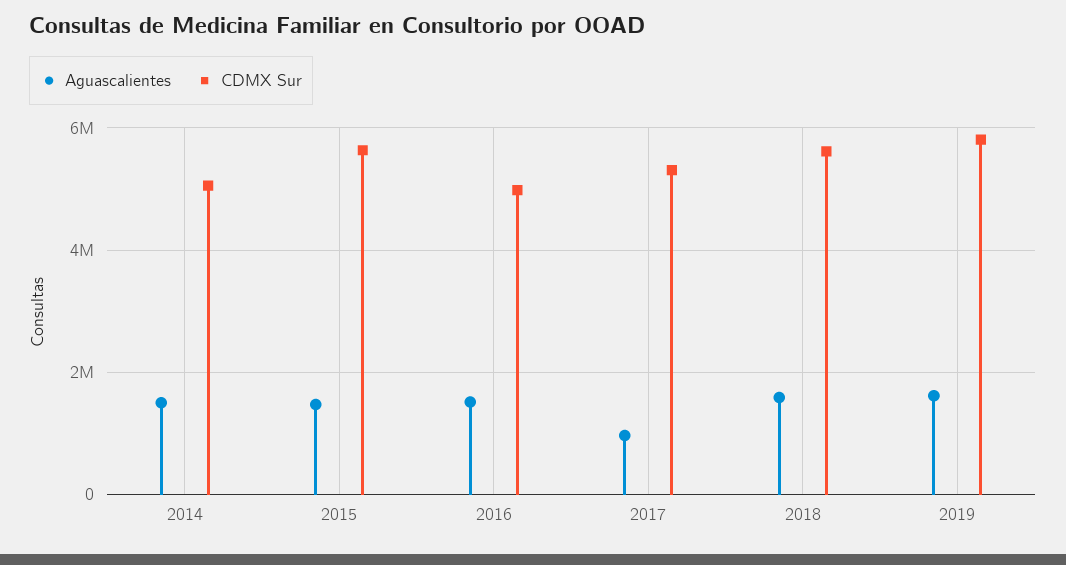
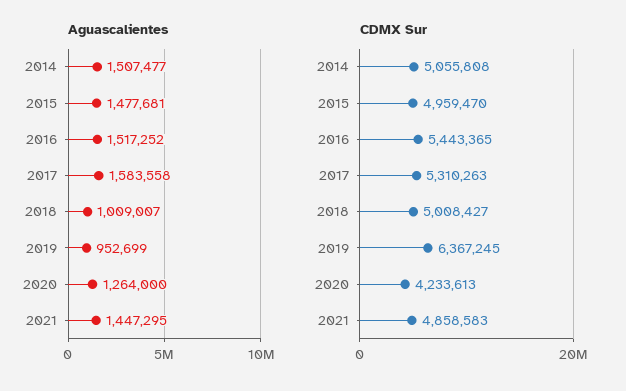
CDMX Sur, 2015: 5600000 -> 4959470
CDMX Sur, 2016: 5000000 -> 5443365
Aguascalientes, 2017: 1000000 -> 1583558
Aguascalientes, 2018: 1600000 -> 1009007
CDMX Sur, 2018: 5600000 -> 5008427
Aguascalientes, 2019: 1600000 -> 952699
CDMX Sur, 2019: 5800000 -> 6367245
Aguascalientes, 2020: none -> 1264000
Aguascalientes, 2021: none -> 1447295
CDMX Sur, 2020: none -> 4233613
CDMX Sur, 2021: none -> 4858583

